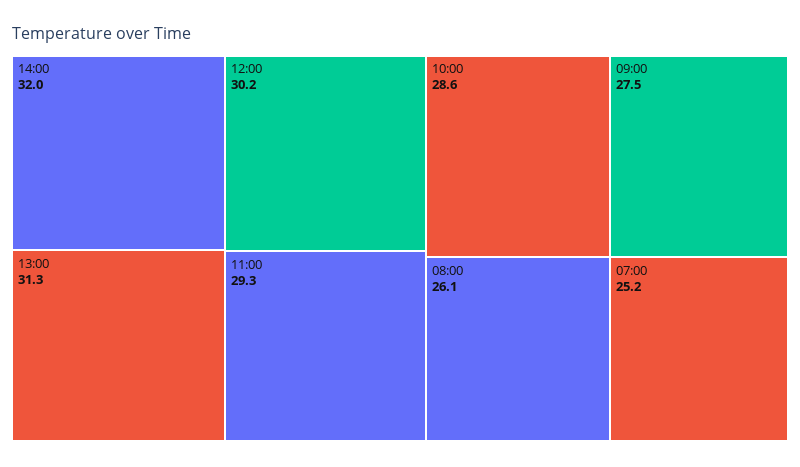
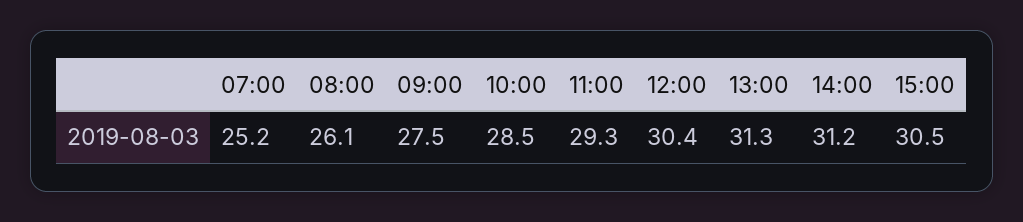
14:00: 32 -> 31.2
12:00: 30.2 -> 30.4
10:00: 28.6 -> 28.5
15:00: none -> 30.5

